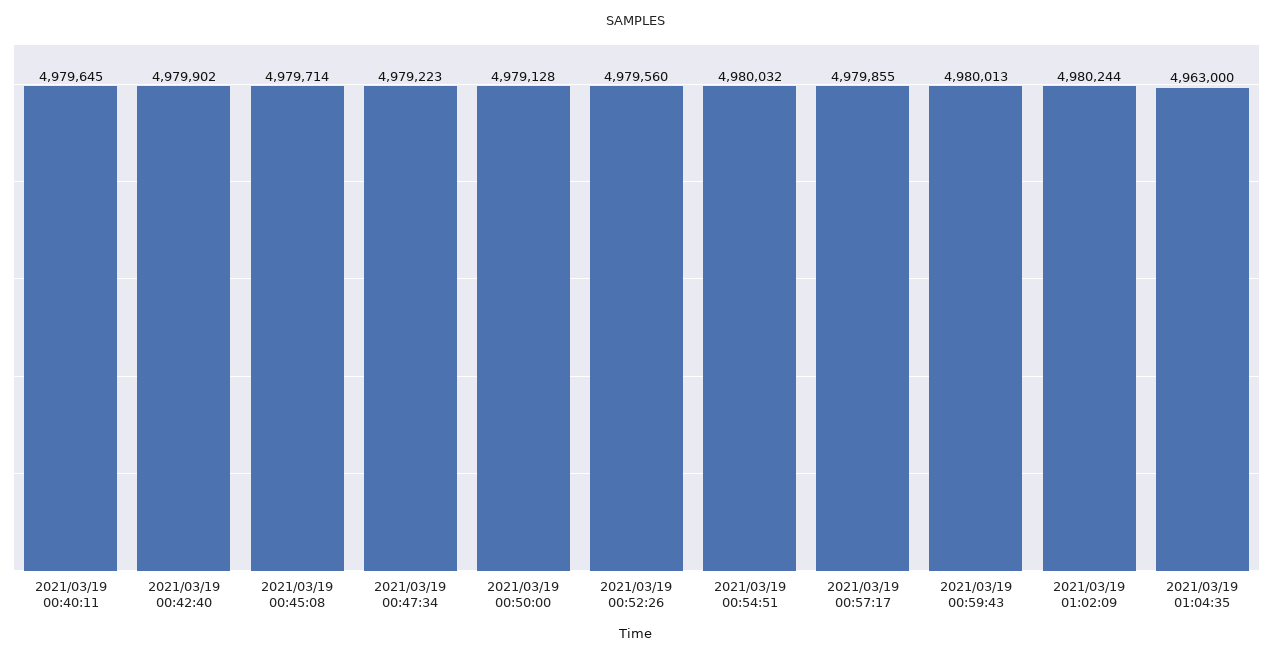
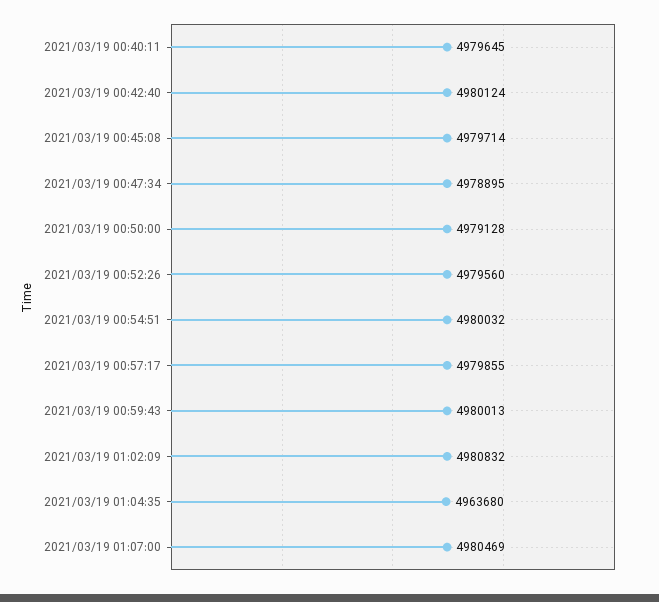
2021/03/19 00:42:40: 4979902 -> 4980124
2021/03/19 00:47:34: 4979223 -> 4978895
2021/03/19 01:02:09: 4980244 -> 4980832
2021/03/19 01:04:35: 4963000 -> 4963680
2021/03/19 01:07:00: none -> 4980469

